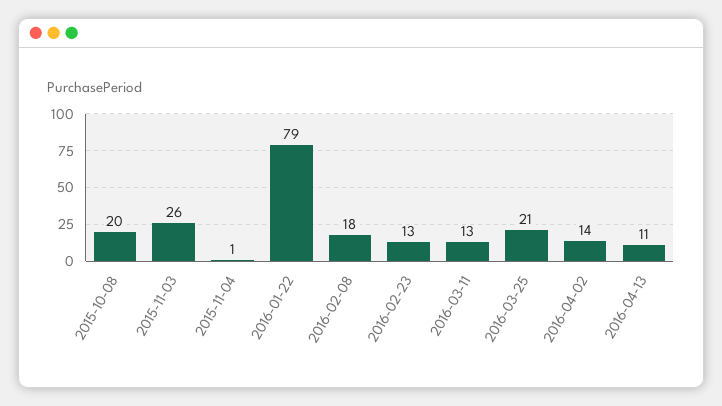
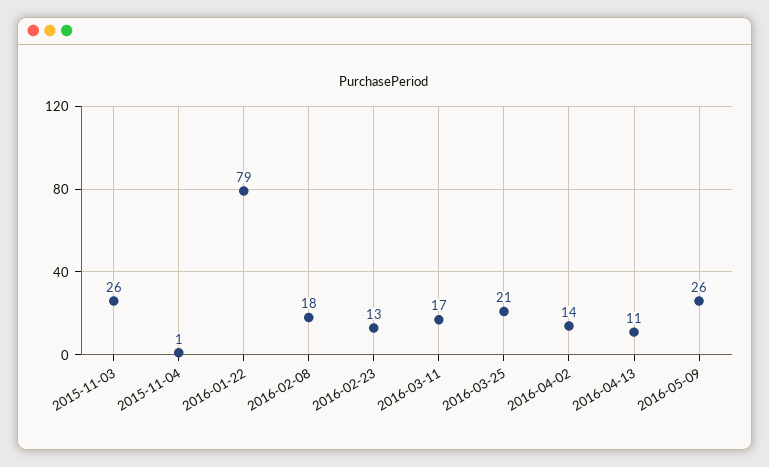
2015-10-08: 20 -> none
2016-03-11: 13 -> 17
2016-05-09: none -> 26

